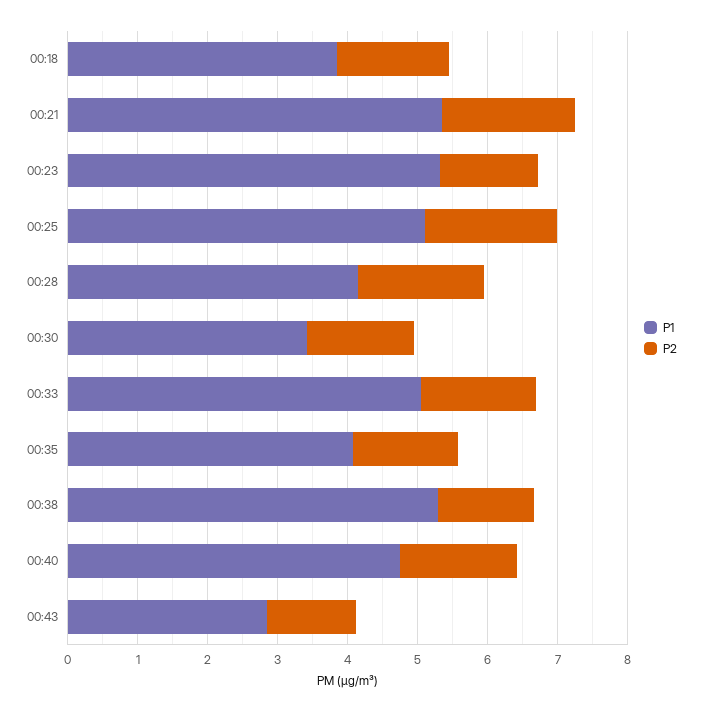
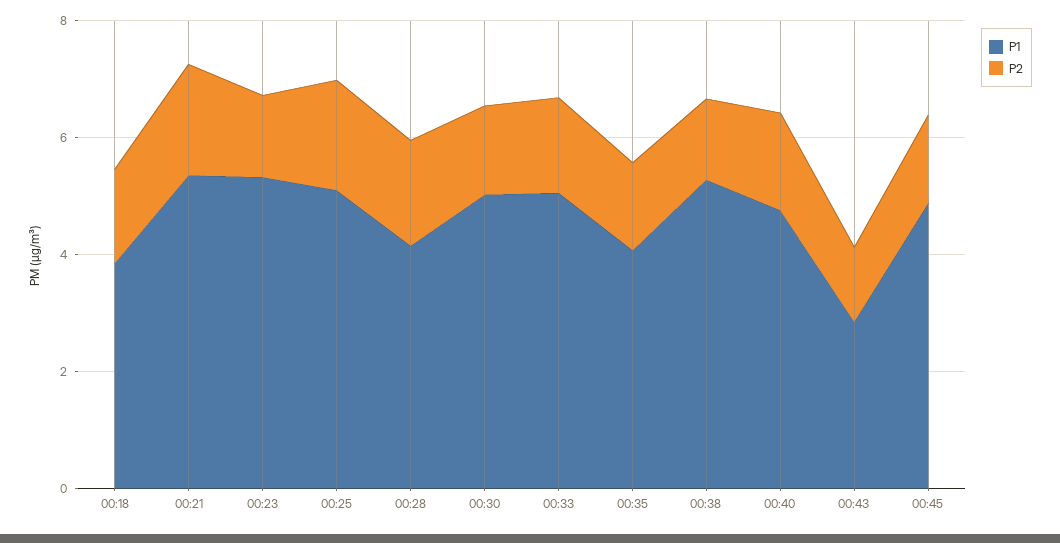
P1, 00:30: 3.4 -> 5
P1, 00:45: none -> 5
P2, 00:45: none -> 1.5

